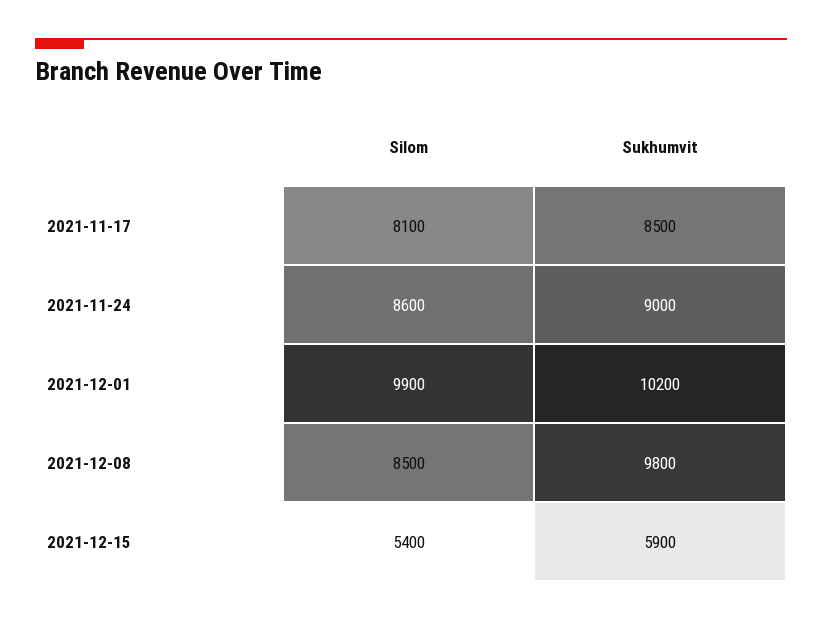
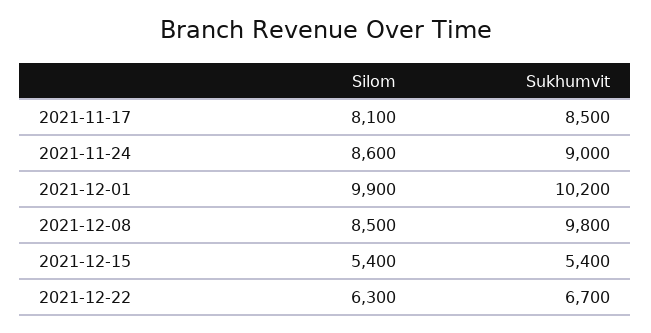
Sukhumvit, 2021-12-15: 5900 -> 5400
Silom, 2021-12-22: none -> 6300
Sukhumvit, 2021-12-22: none -> 6700

